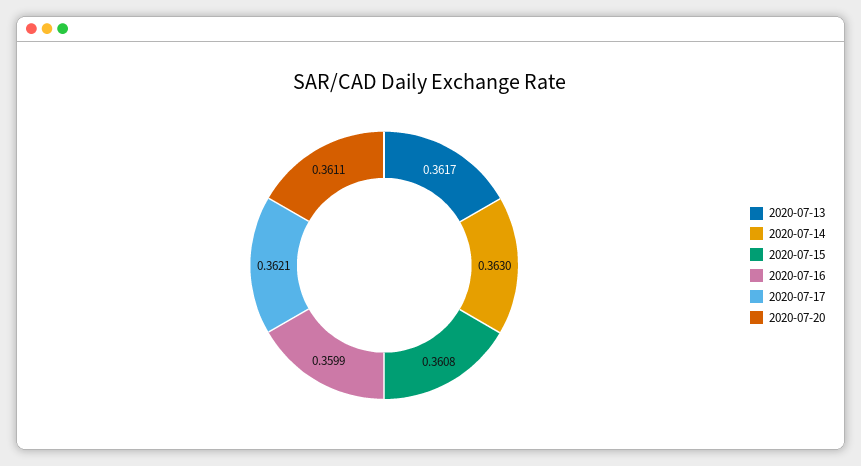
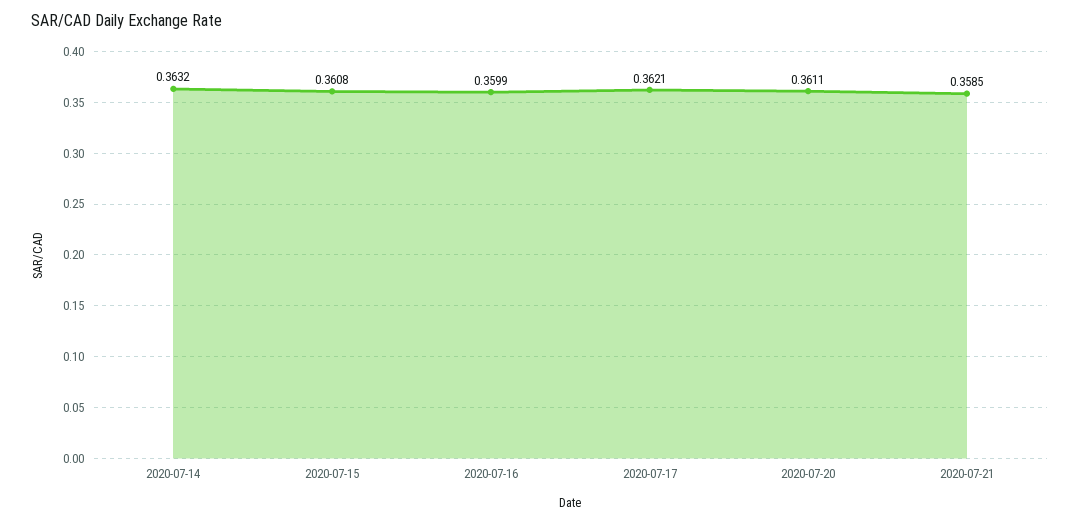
2020-07-13: 0.3617 -> none
2020-07-14: 0.363 -> 0.3632
2020-07-21: none -> 0.3585

